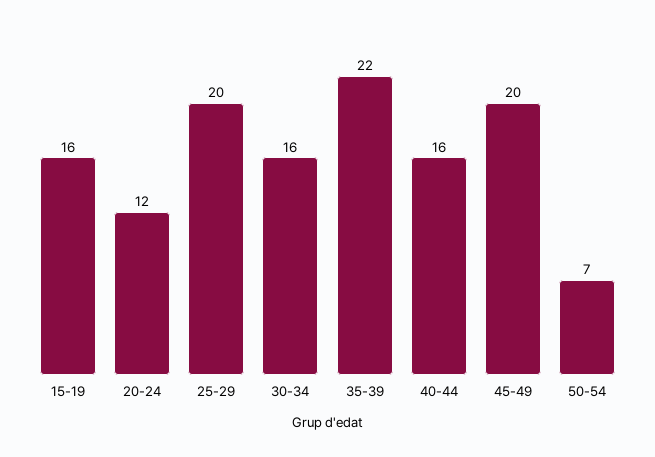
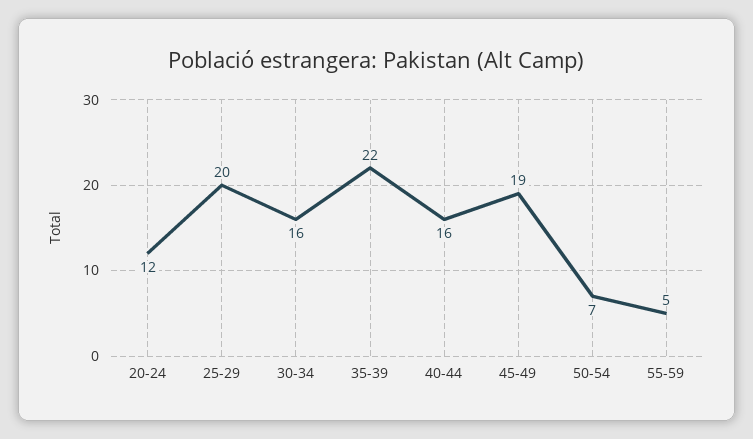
15-19: 16 -> none
45-49: 20 -> 19
55-59: none -> 5

